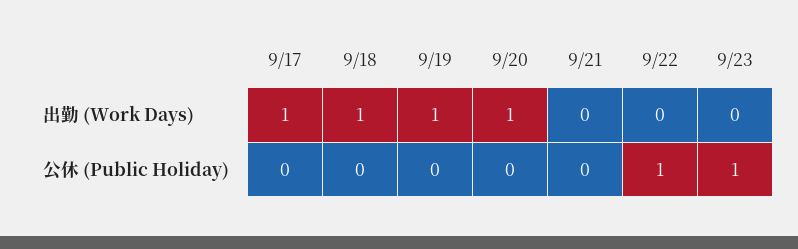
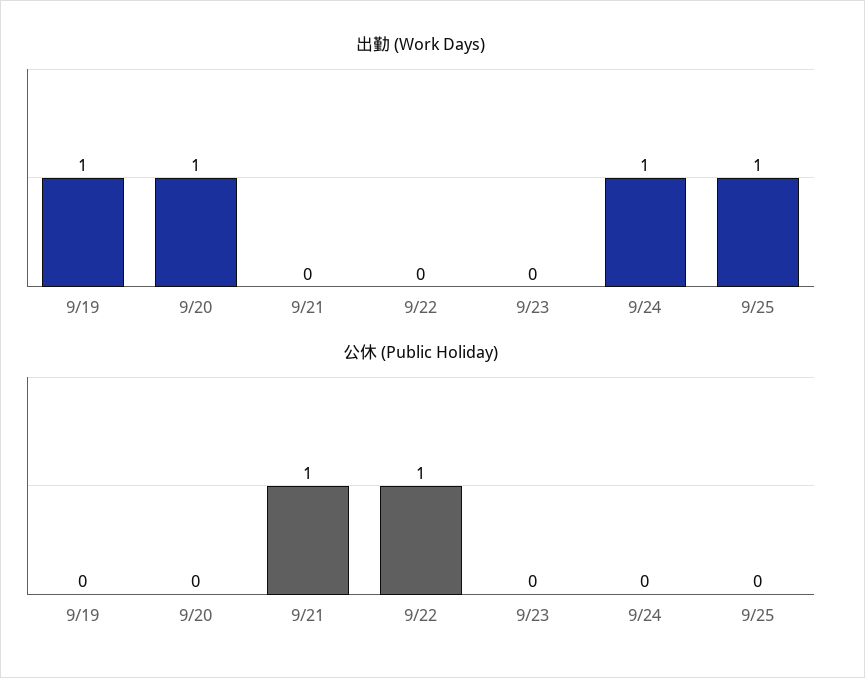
出勤 (Work Days), 9/17: 1 -> none
出勤 (Work Days), 9/18: 1 -> none
公休 (Public Holiday), 9/17: 0 -> none
公休 (Public Holiday), 9/18: 0 -> none
公休 (Public Holiday), 9/21: 0 -> 1
公休 (Public Holiday), 9/23: 1 -> 0
出勤 (Work Days), 9/24: none -> 1
出勤 (Work Days), 9/25: none -> 1
公休 (Public Holiday), 9/24: none -> 0
公休 (Public Holiday), 9/25: none -> 0

